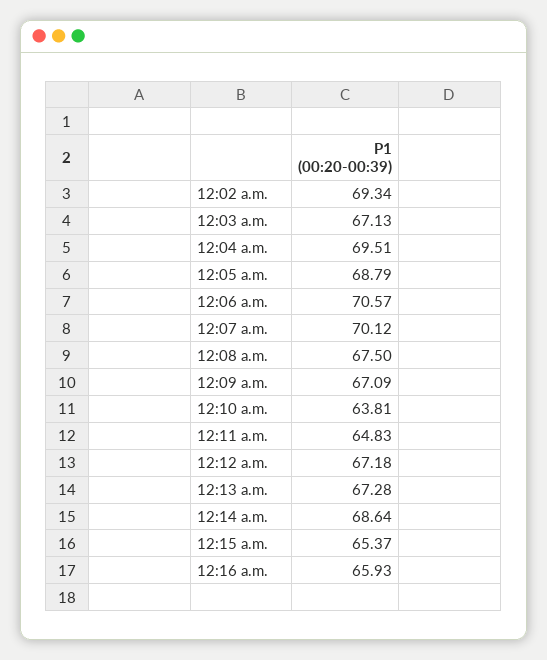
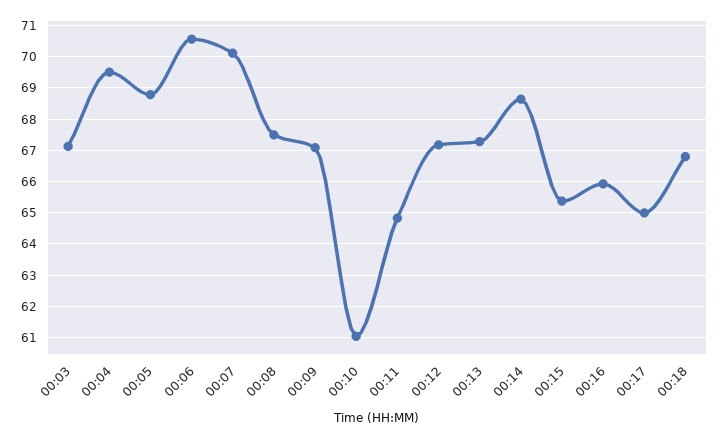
12:02 a.m.: 69.34 -> none
12:10 a.m.: 63.81 -> 61
00:17: none -> 65
00:18: none -> 66.8

